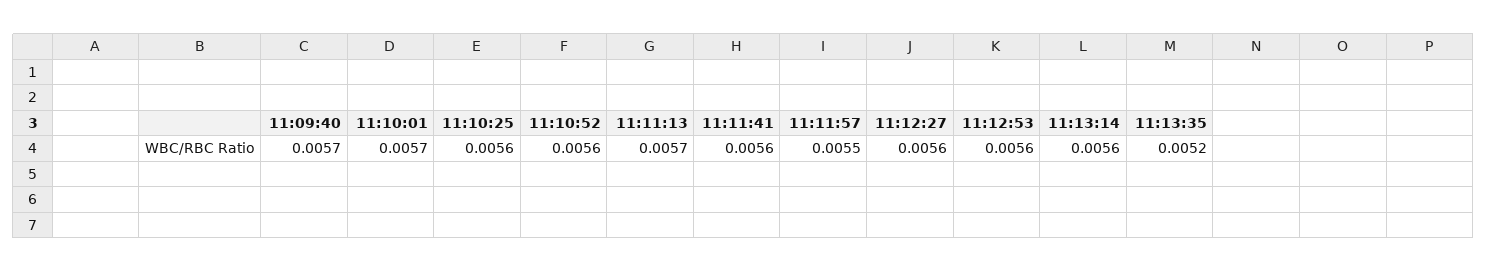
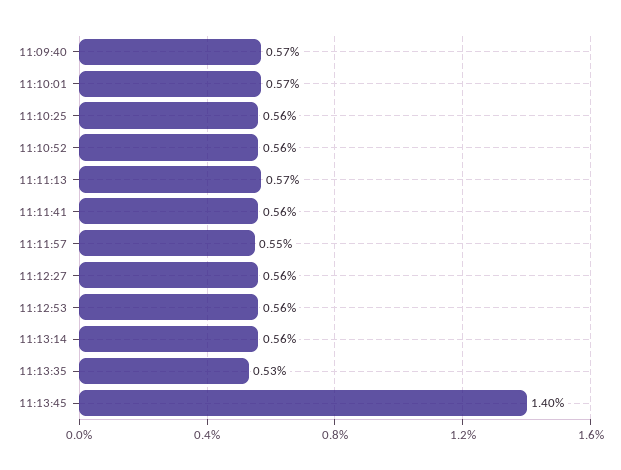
11:13:35: 0.0052 -> 0.0053
11:13:45: none -> 0.014

